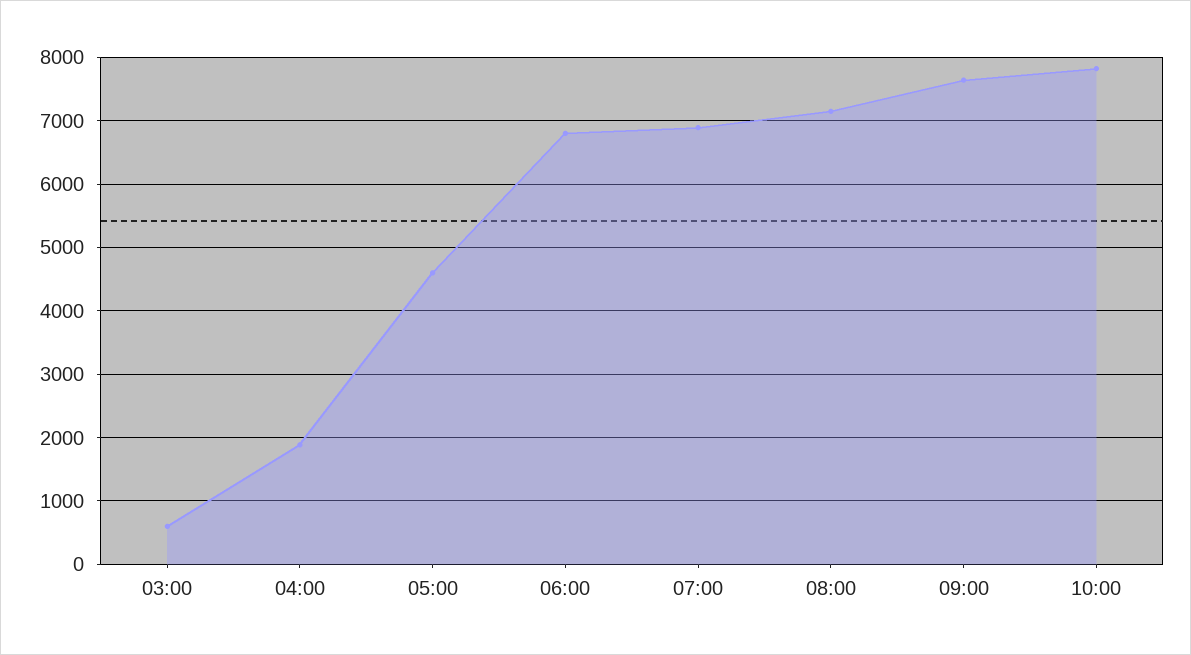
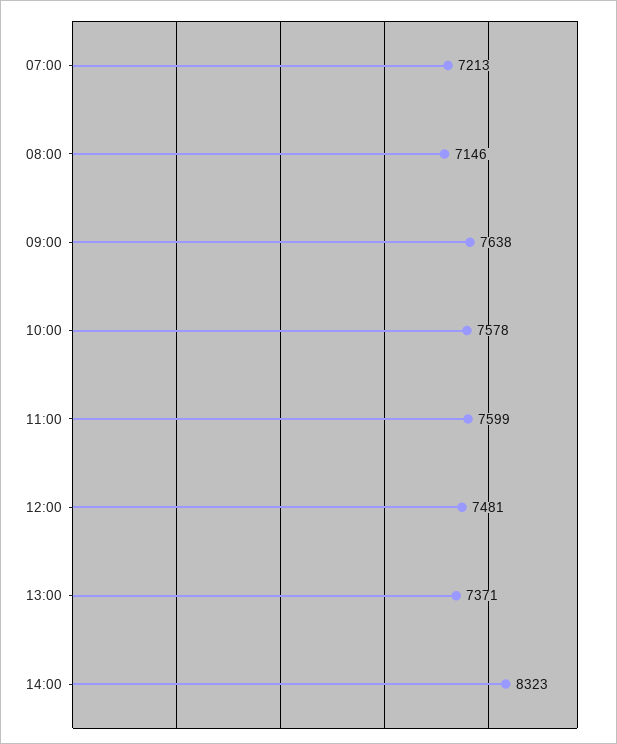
03:00: 600 -> none
04:00: 1900 -> none
05:00: 4600 -> none
06:00: 6800 -> none
07:00: 6900 -> 7213
10:00: 7800 -> 7578
11:00: none -> 7599
12:00: none -> 7481
13:00: none -> 7371
14:00: none -> 8323

